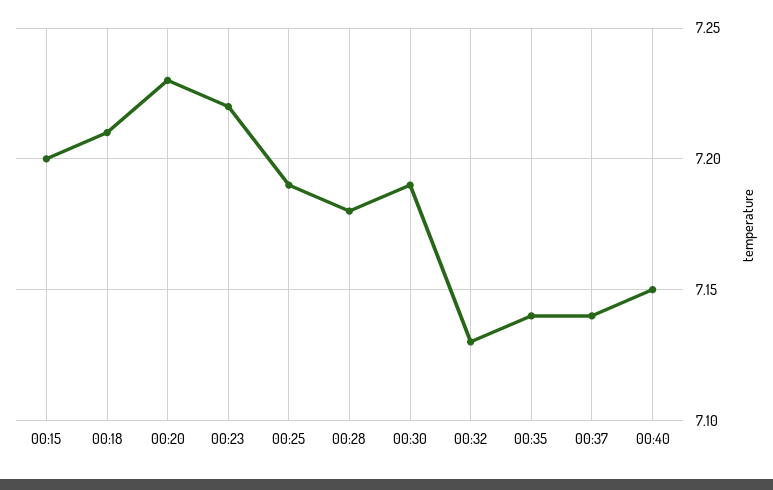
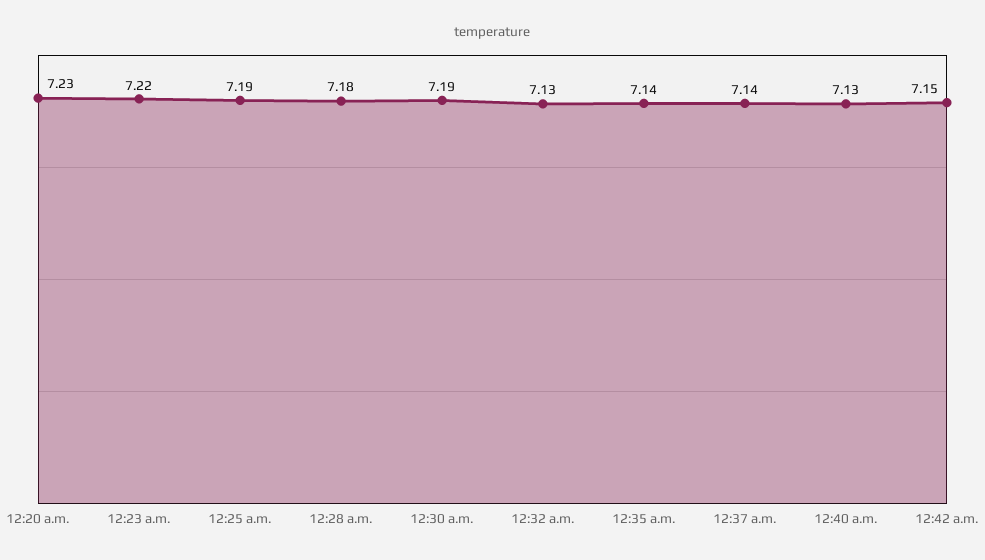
00:15: 7.2 -> none
00:18: 7.21 -> none
00:40: 7.15 -> 7.13
12:42 a.m.: none -> 7.15

